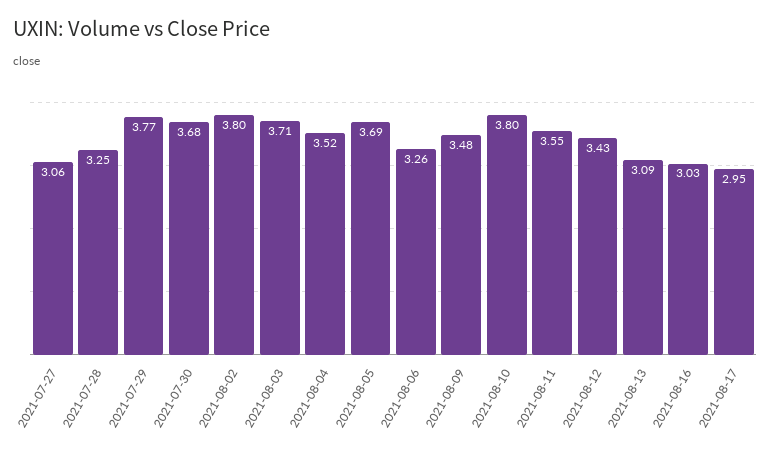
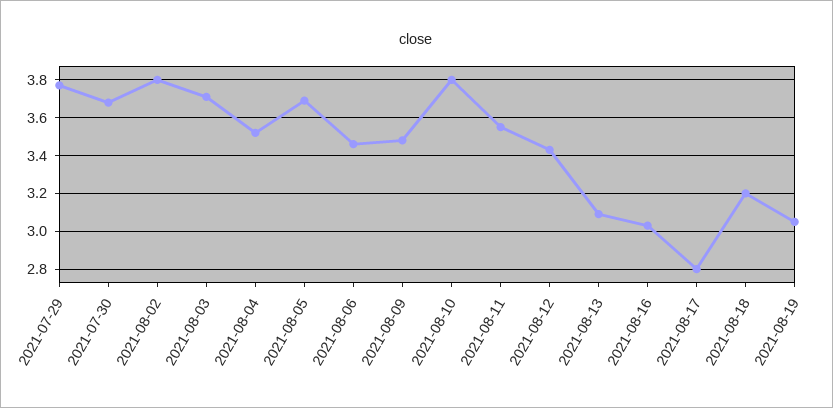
2021-07-27: 3.06 -> none
2021-07-28: 3.25 -> none
2021-08-06: 3.26 -> 3.45
2021-08-17: 2.95 -> 2.8
2021-08-18: none -> 3.2
2021-08-19: none -> 3.05

